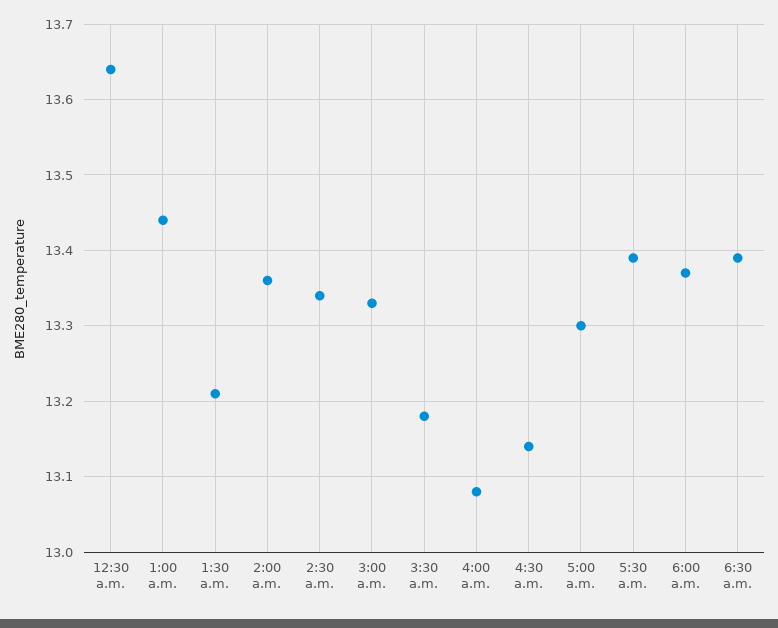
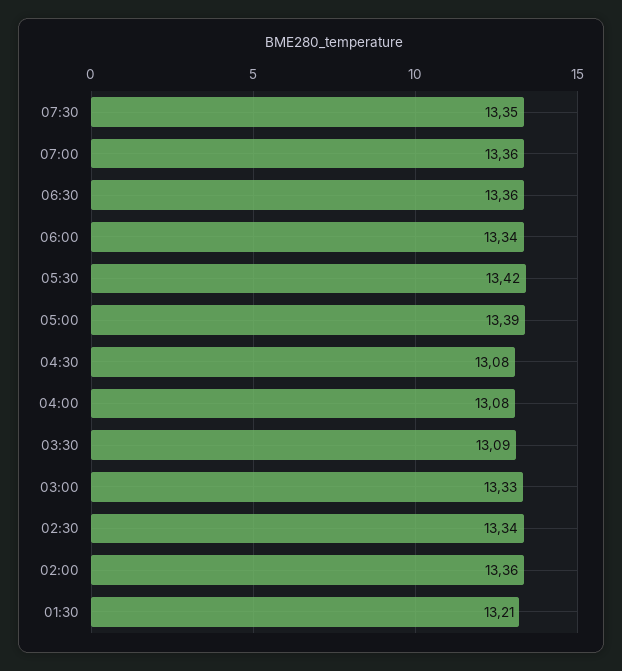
12:30 a.m.: 13.64 -> none
1:00 a.m.: 13.44 -> none
3:30 a.m.: 13.18 -> 13.09
4:30 a.m.: 13.14 -> 13.08
5:00 a.m.: 13.3 -> 13.39
5:30 a.m.: 13.39 -> 13.42
6:00 a.m.: 13.37 -> 13.34
6:30 a.m.: 13.39 -> 13.36
07:30: none -> 13.35
07:00: none -> 13.36

